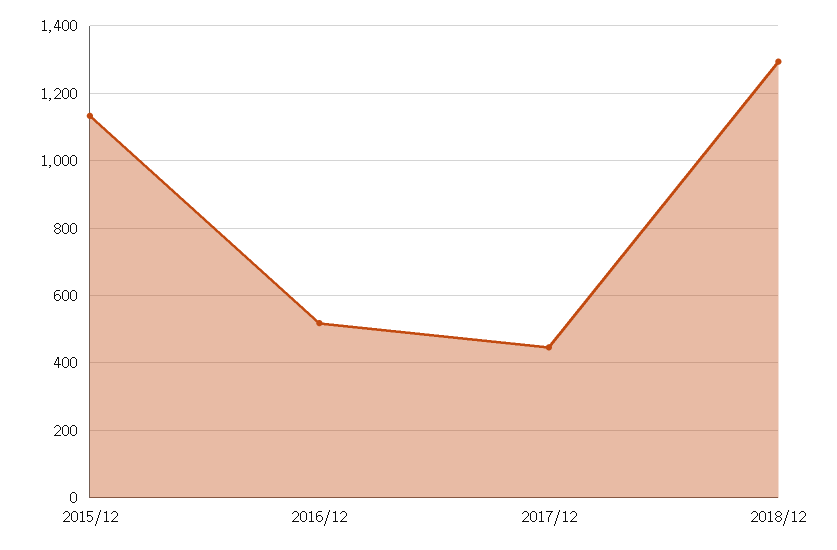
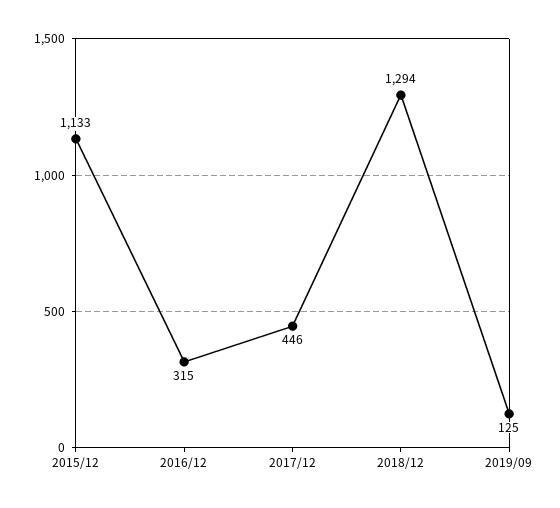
2016/12: 520 -> 315
2019/09: none -> 125

